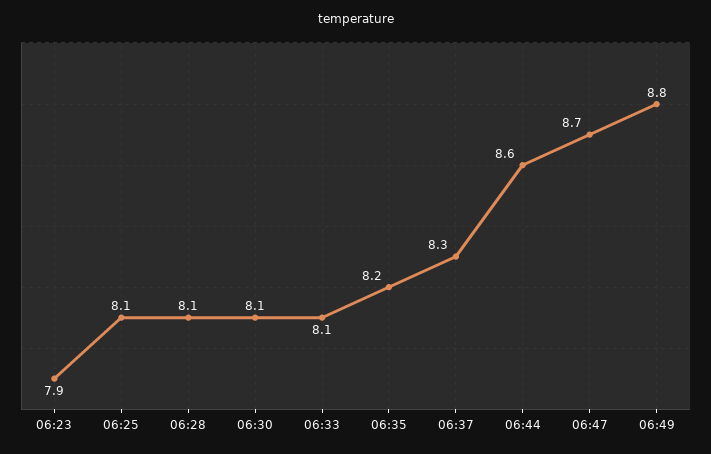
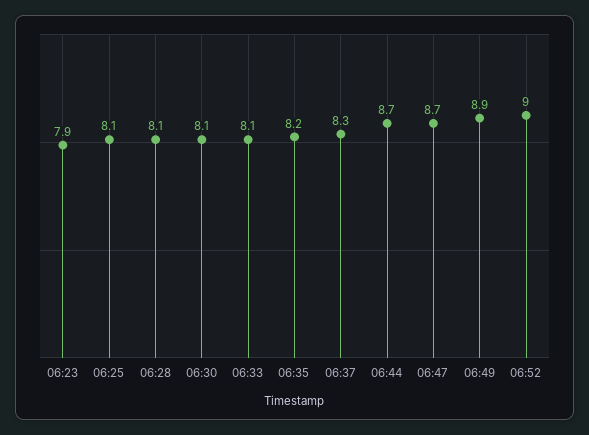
06:44: 8.6 -> 8.7
06:49: 8.8 -> 8.9
06:52: none -> 9

